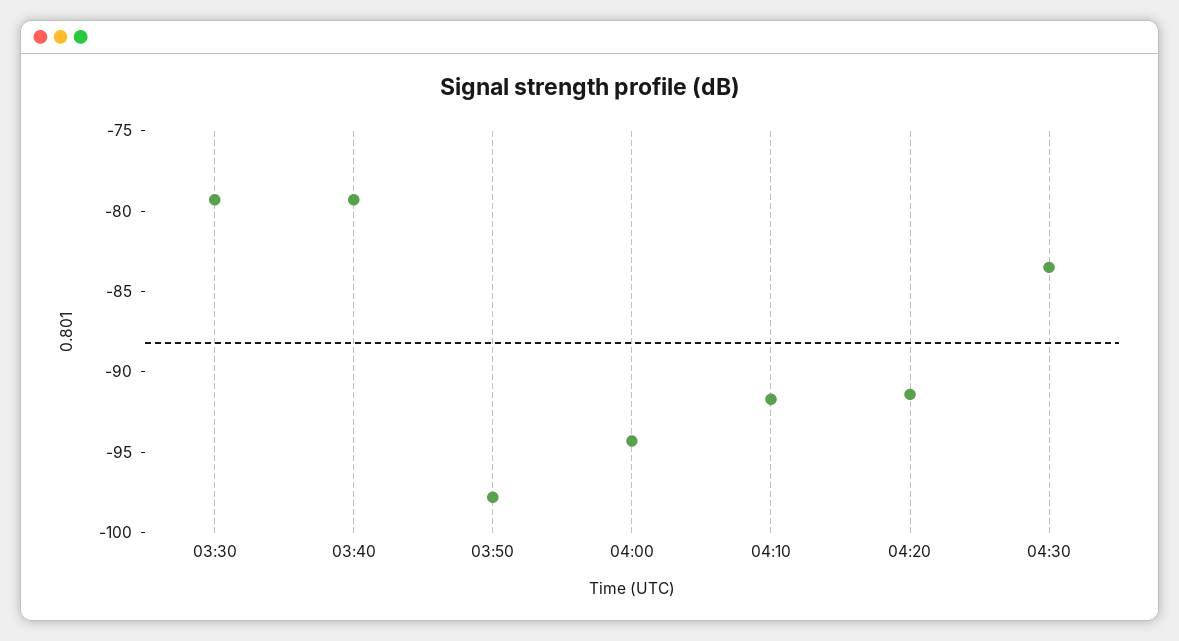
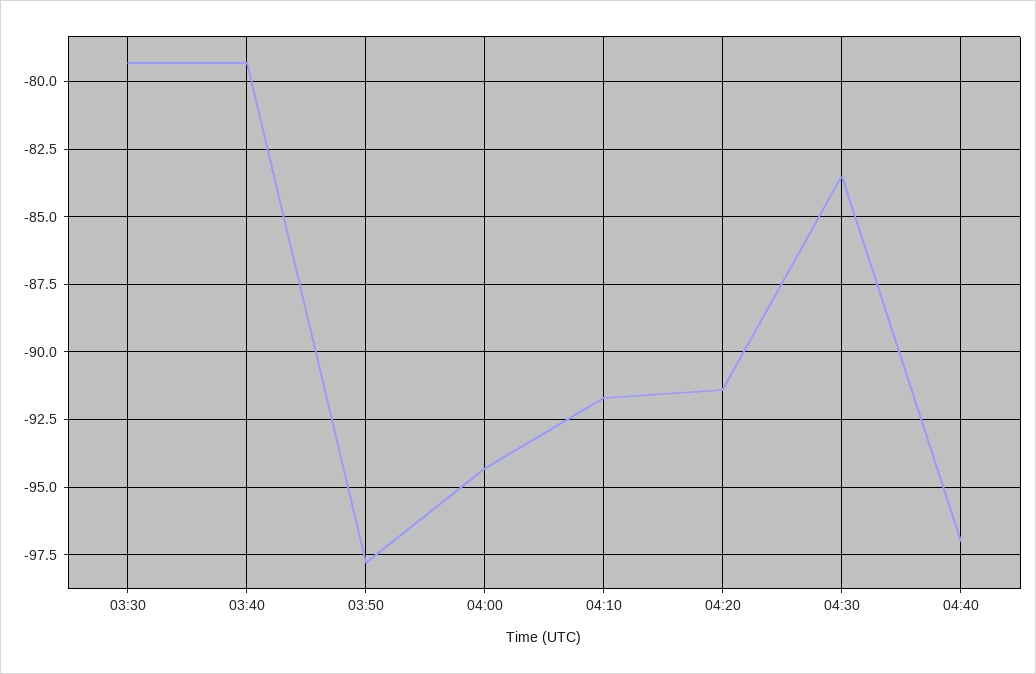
04:40: none -> -97

